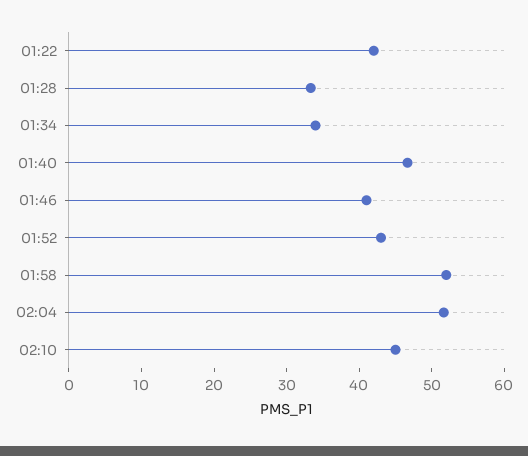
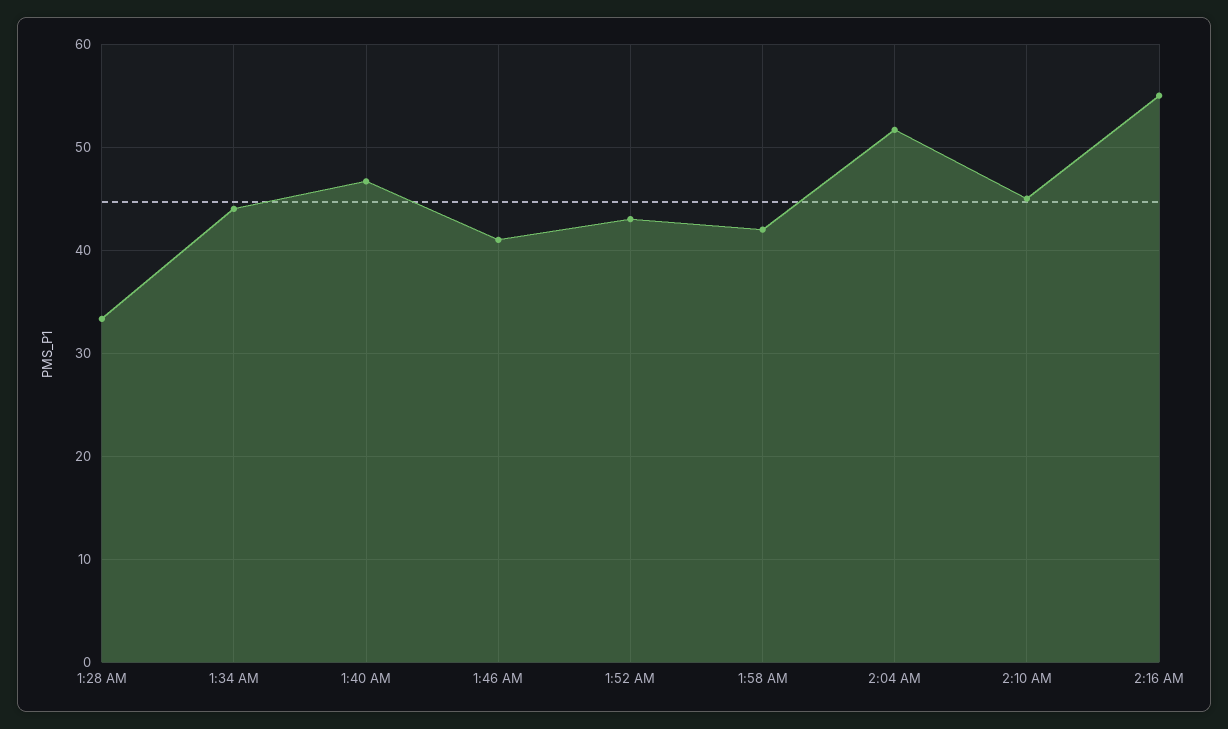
01:22: 42 -> none
01:34: 34 -> 44
01:58: 52 -> 42
2:16 AM: none -> 55

